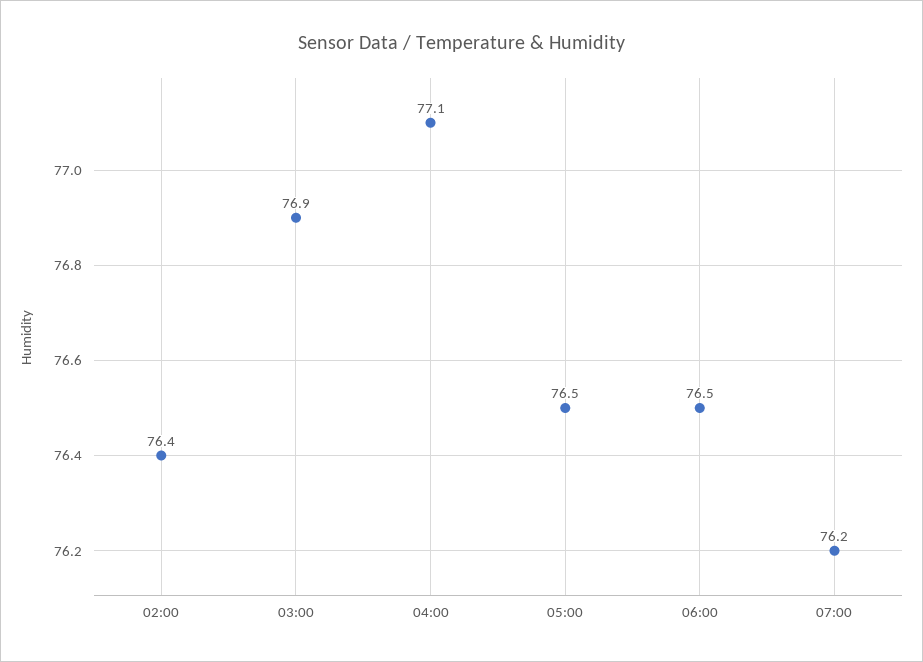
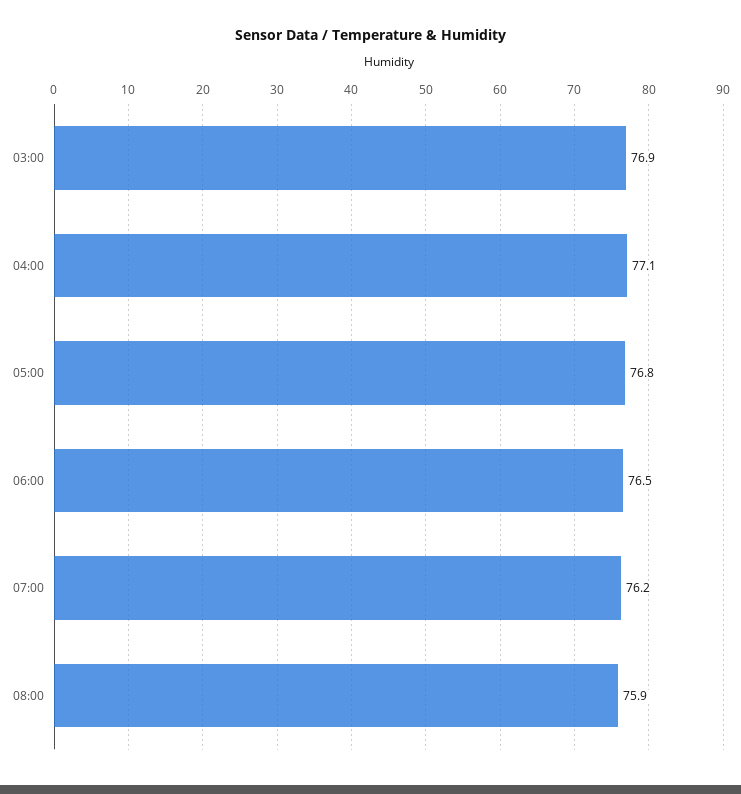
02:00: 76.4 -> none
05:00: 76.5 -> 76.8
08:00: none -> 75.9

